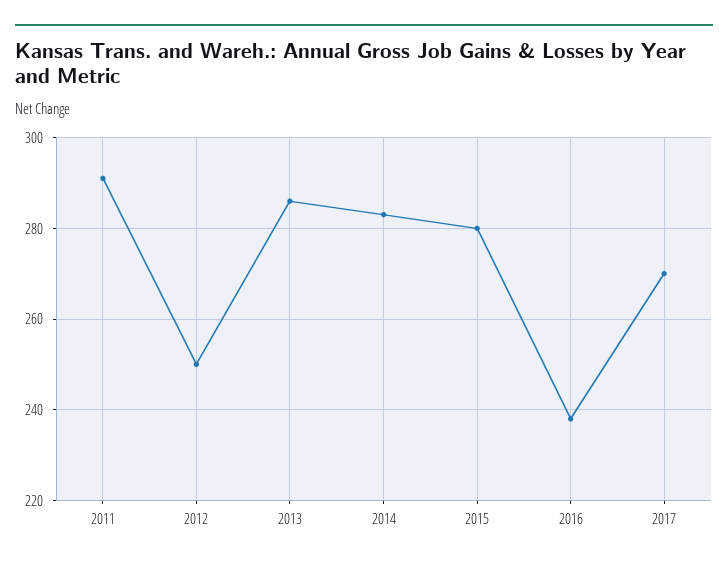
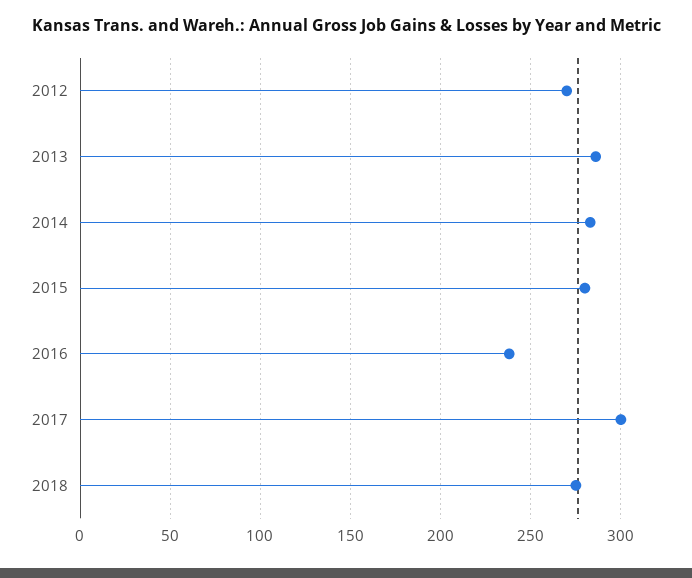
2011: 290 -> none
2012: 250 -> 270
2017: 270 -> 300
2018: none -> 275

